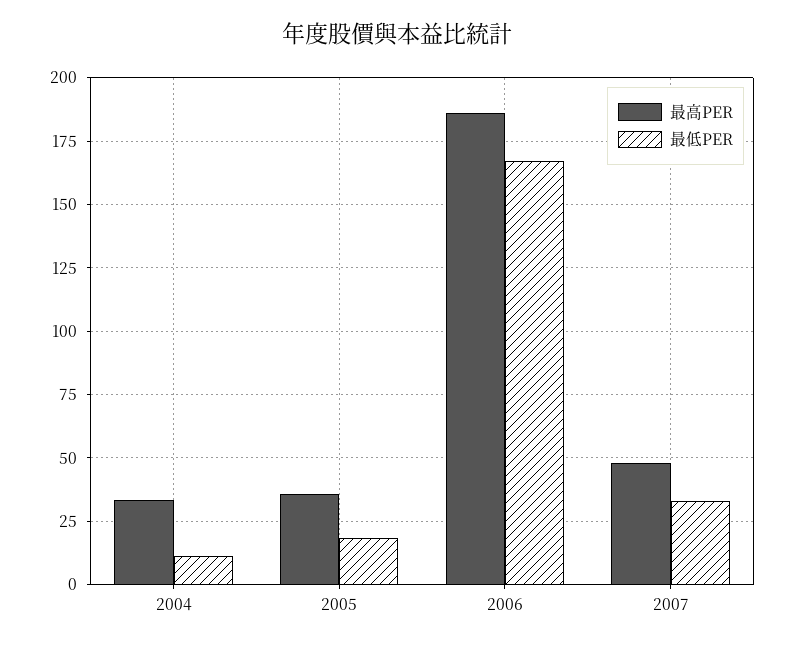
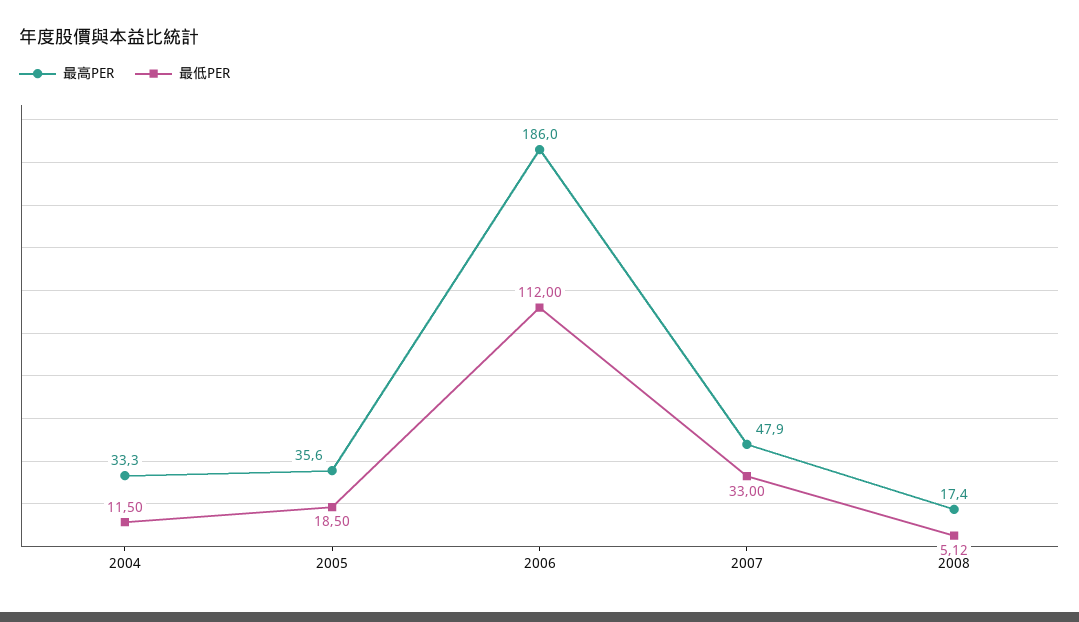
最低PER, 2006: 167.5 -> 112
最高PER, 2008: none -> 17.4
最低PER, 2008: none -> 5.12

